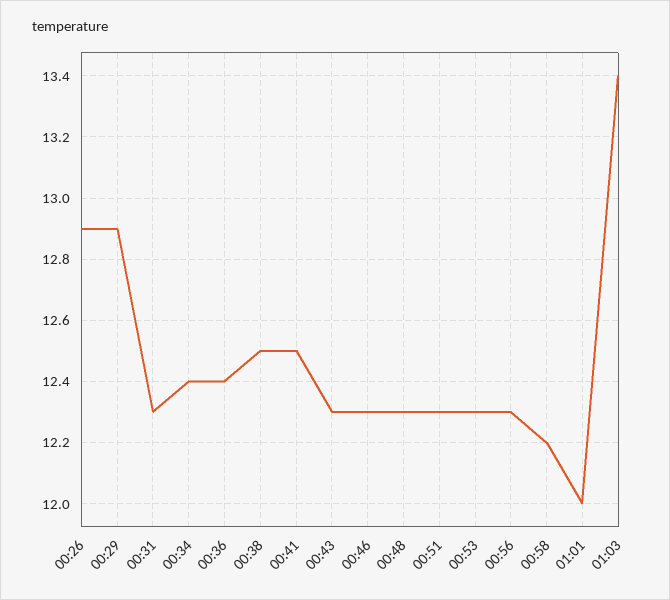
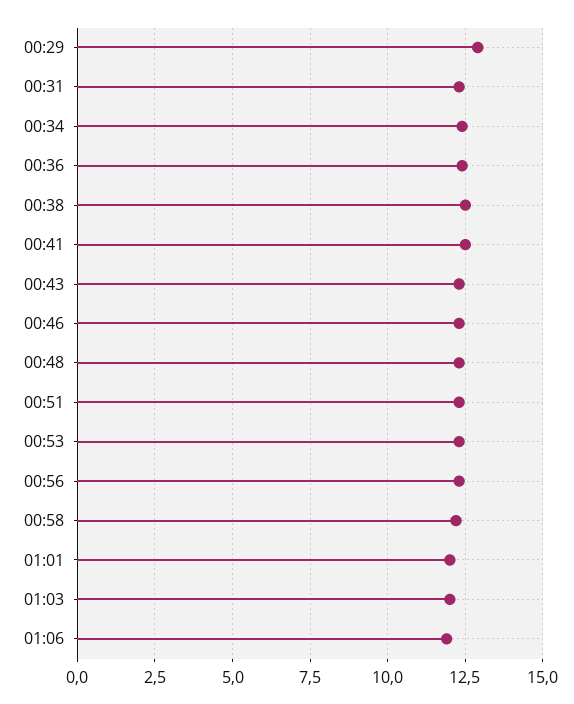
00:26: 12.9 -> none
01:03: 13.4 -> 12
01:06: none -> 12

